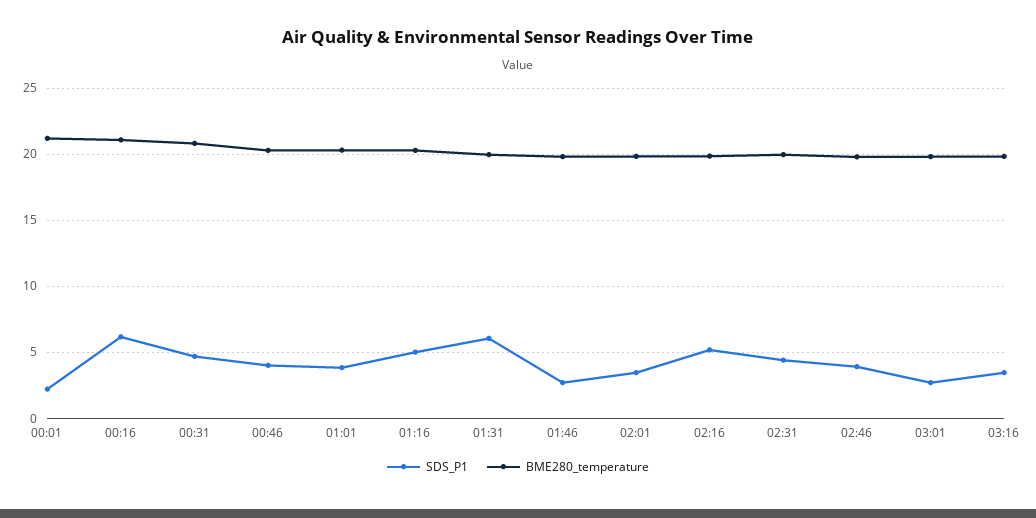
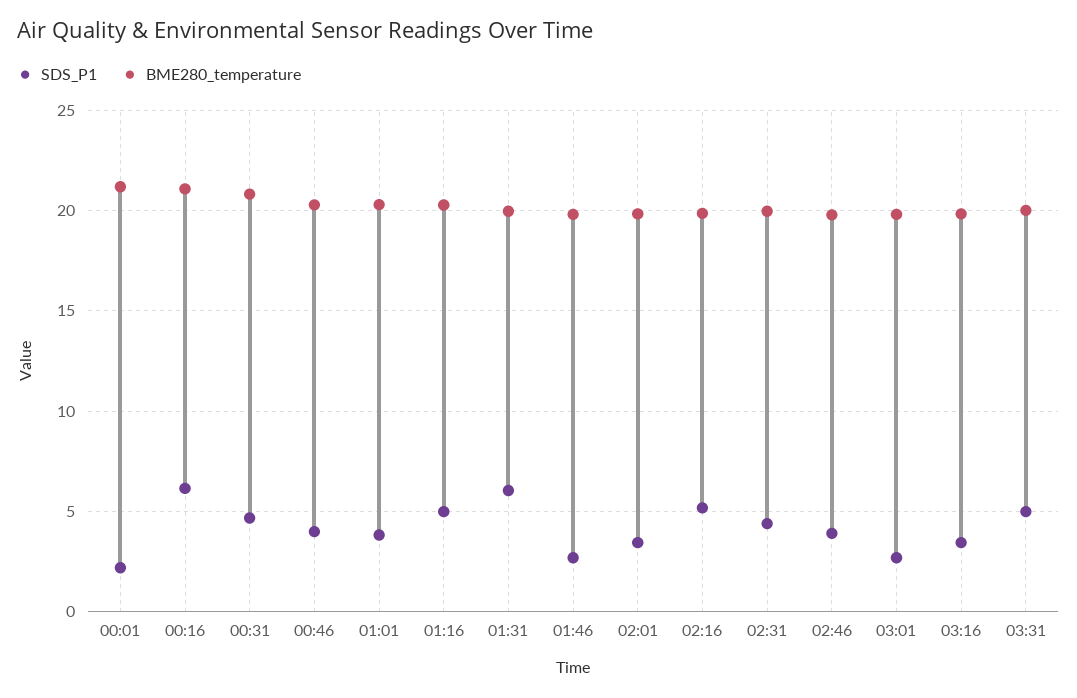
SDS_P1, 03:31: none -> 5
BME280_temperature, 03:31: none -> 20

